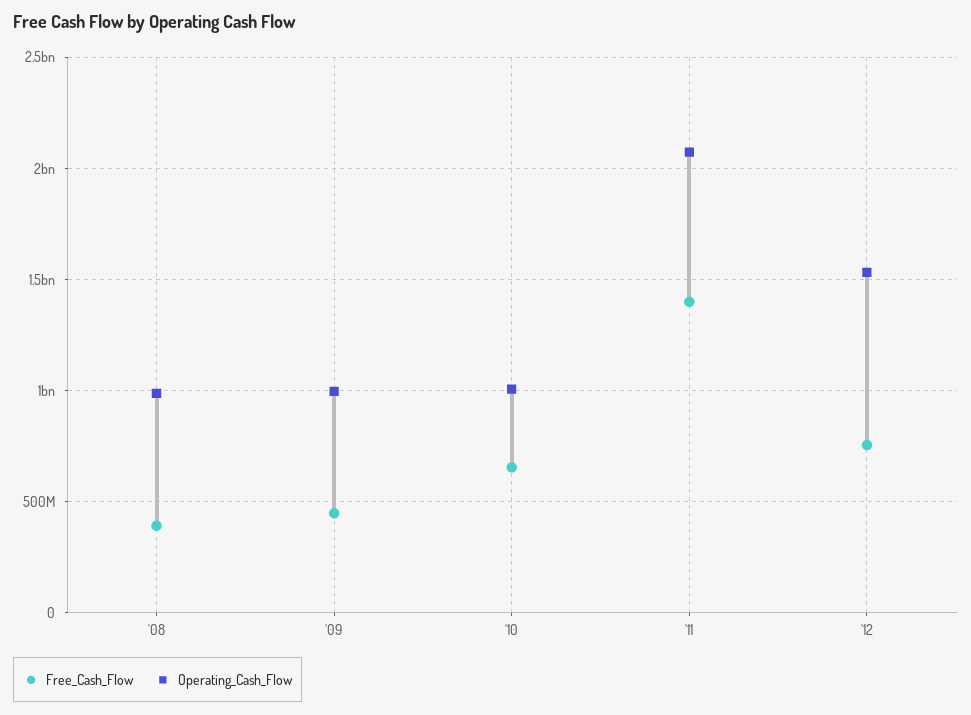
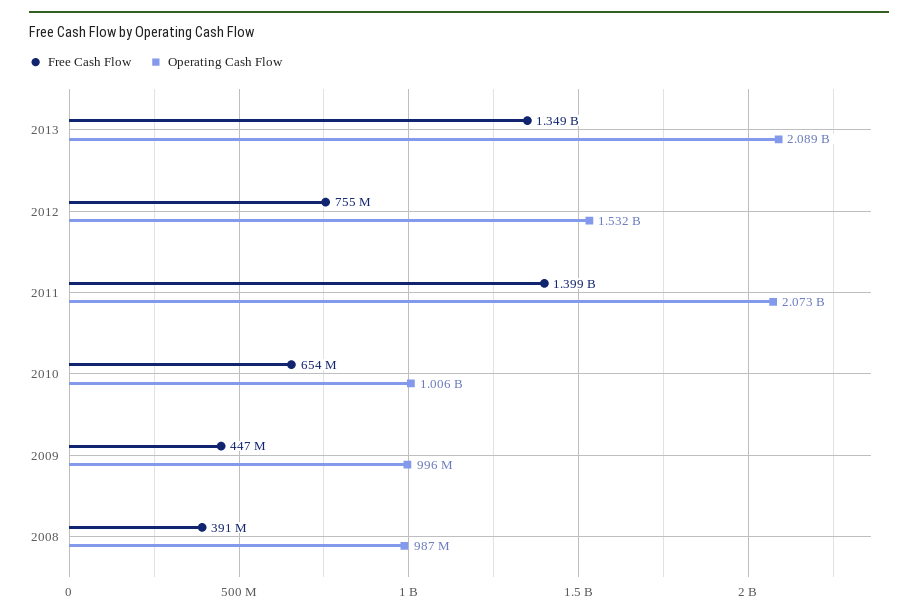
Free_Cash_Flow, 2013: none -> 1349000000
Operating_Cash_Flow, 2013: none -> 2089000000

